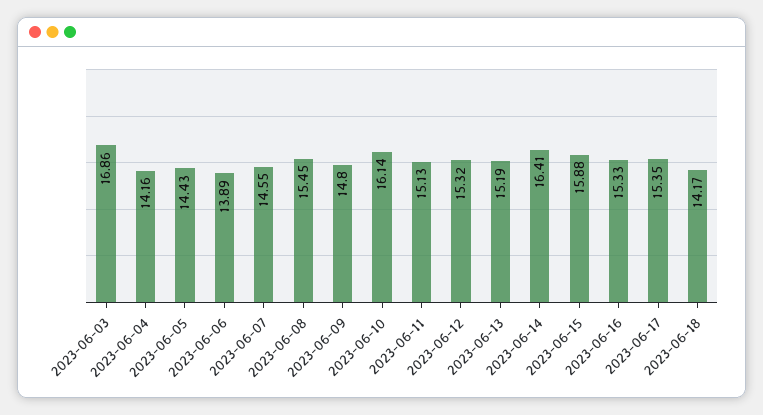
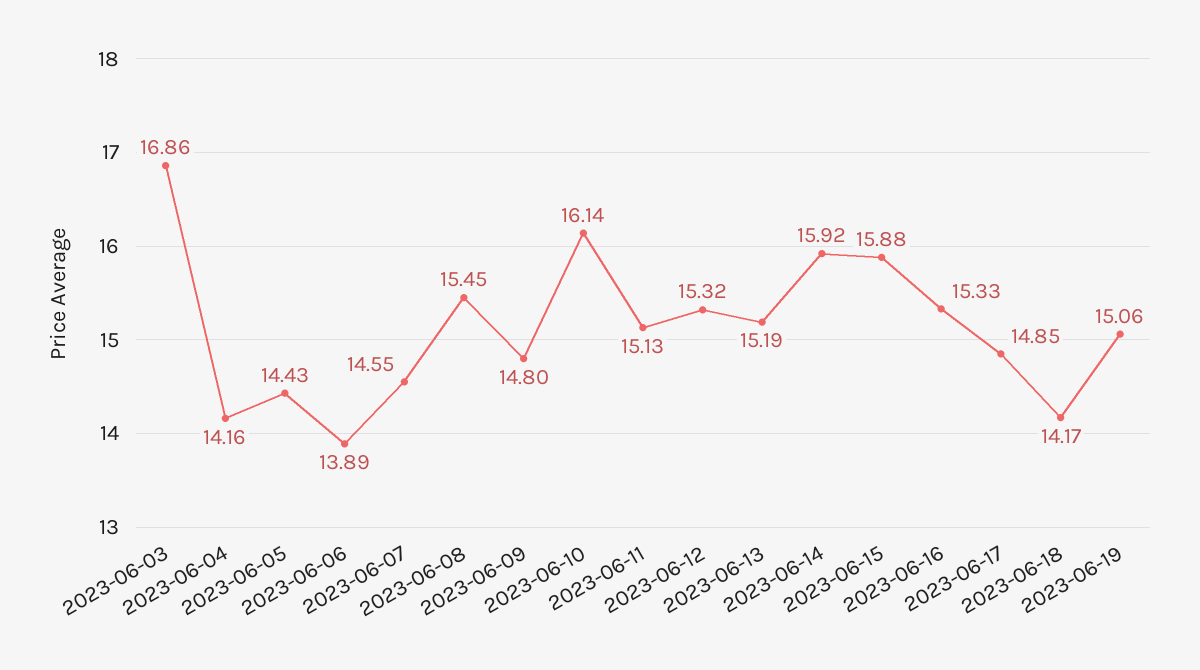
2023-06-14: 16.41 -> 15.92
2023-06-17: 15.35 -> 14.85
2023-06-19: none -> 15.06

